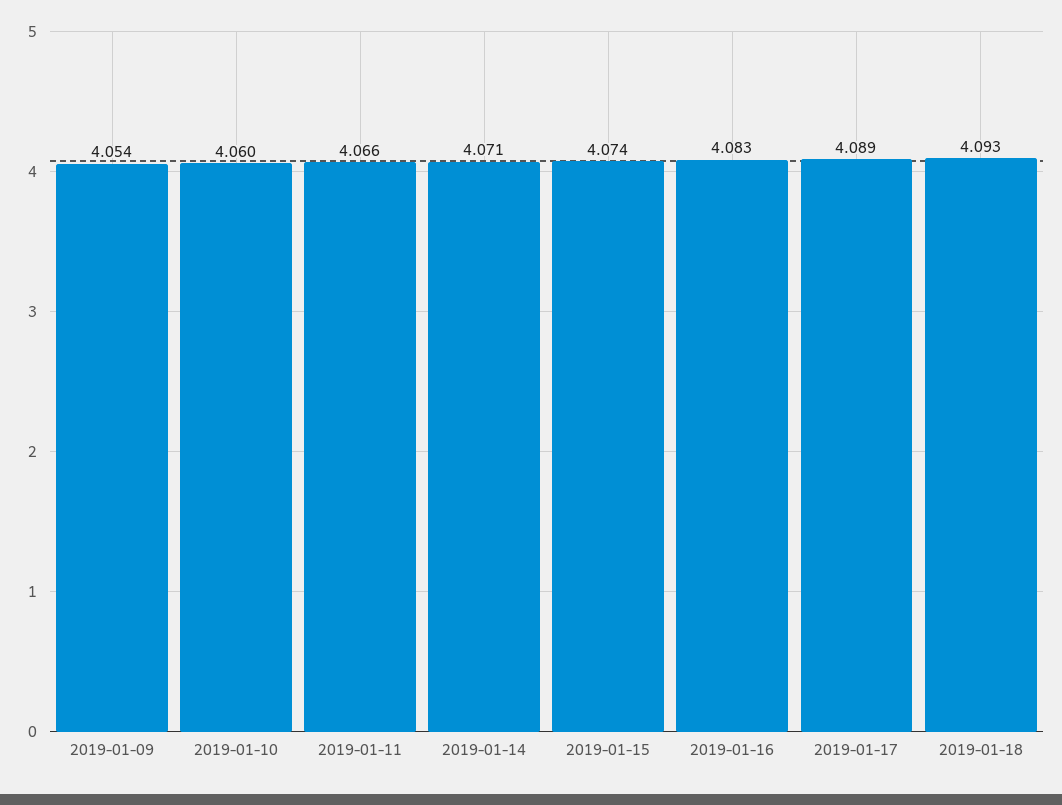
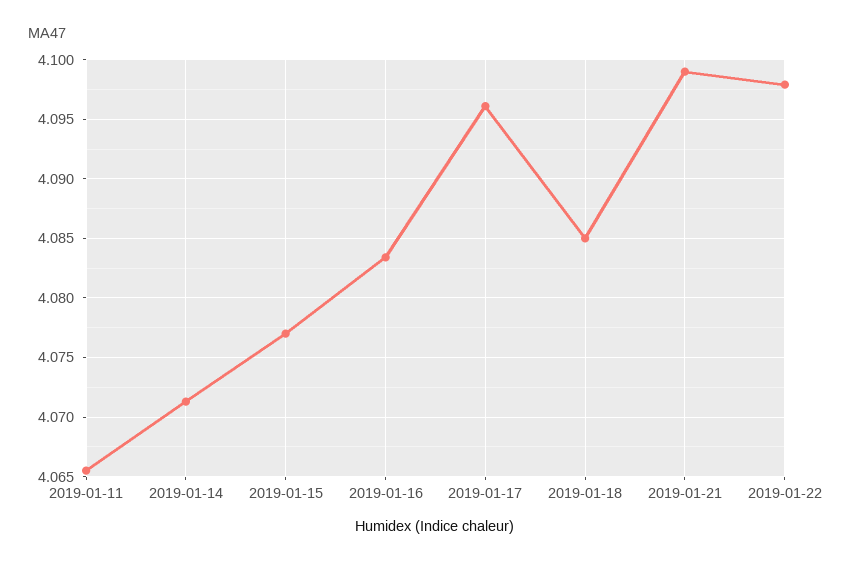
2019-01-09: 4.054 -> none
2019-01-10: 4.06 -> none
2019-01-15: 4.074 -> 4.077
2019-01-17: 4.089 -> 4.096
2019-01-18: 4.093 -> 4.085
2019-01-21: none -> 4.099
2019-01-22: none -> 4.098

